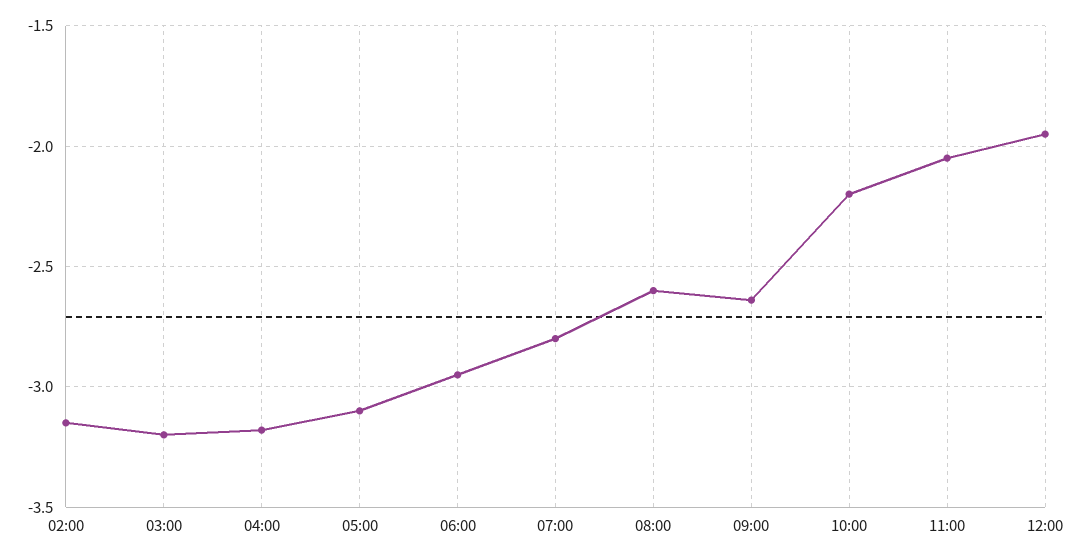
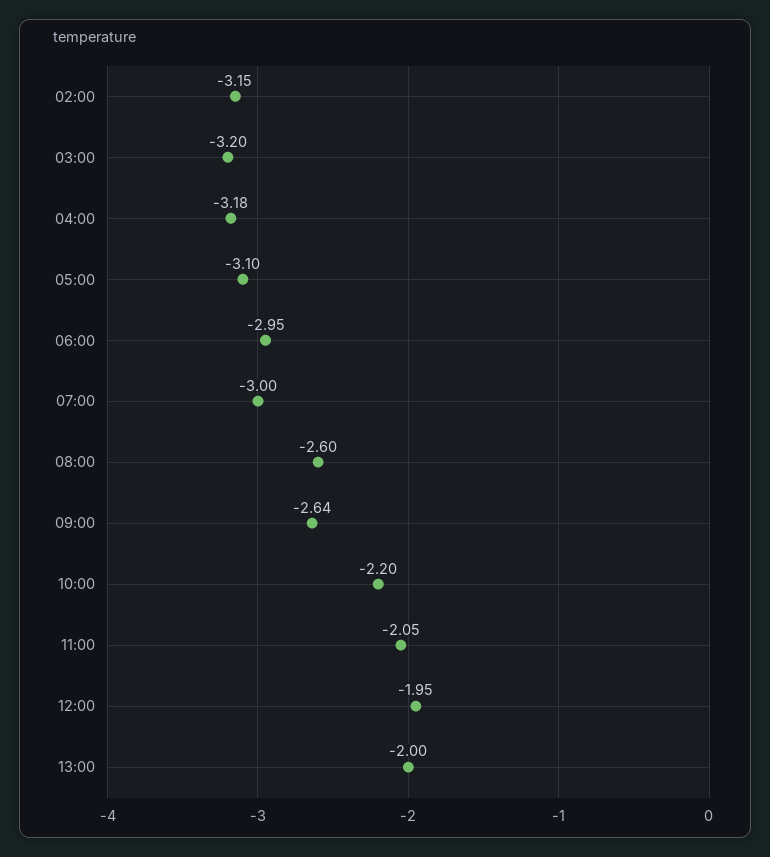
07:00: -2.8 -> -3
13:00: none -> -2

